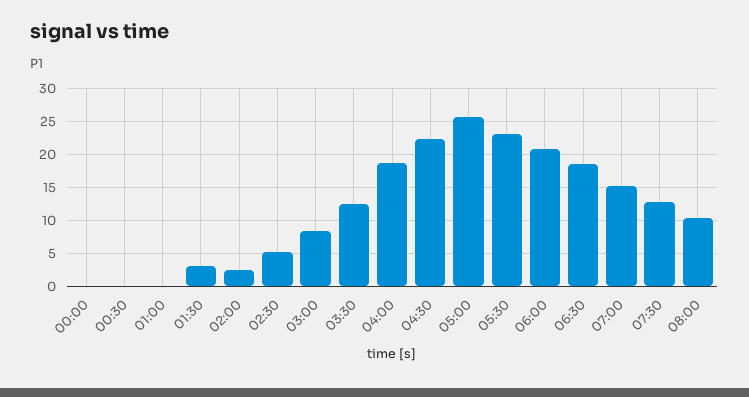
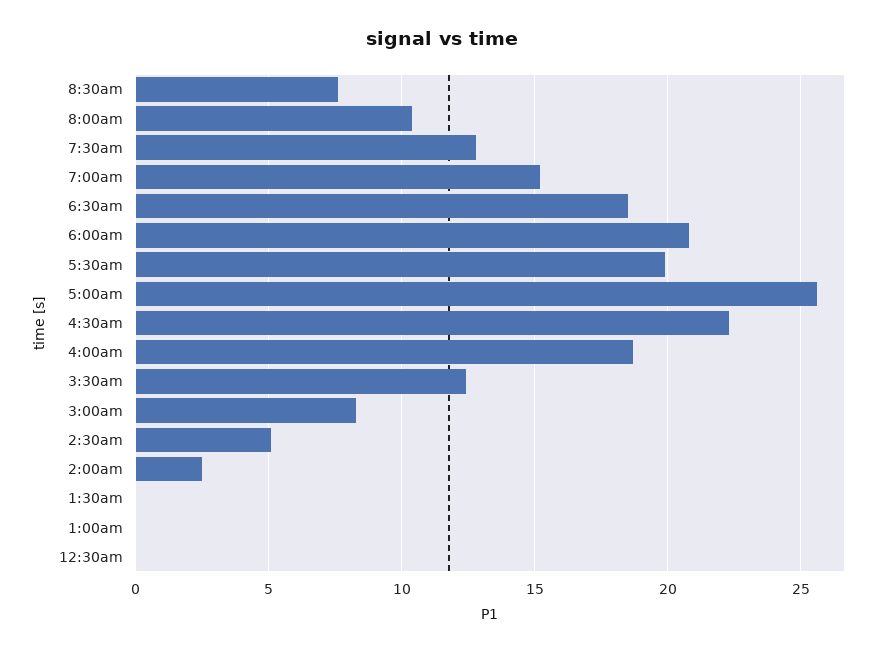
00:00: 0 -> none
01:30: 3 -> 0
05:30: 23 -> 20
8:30am: none -> 7.5

